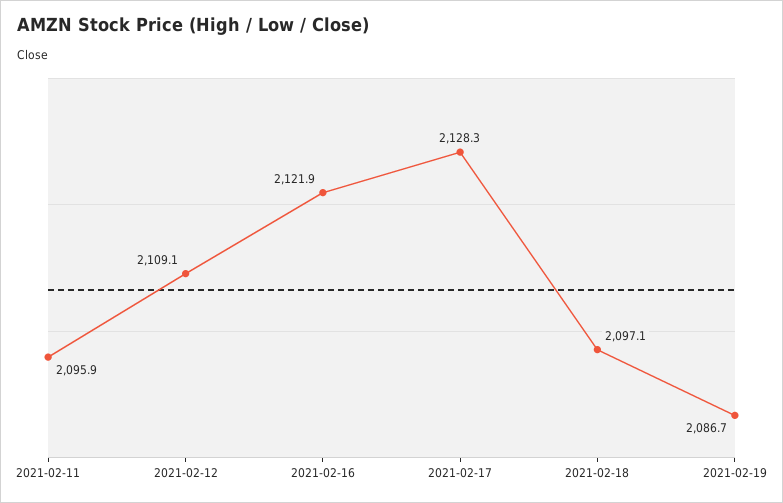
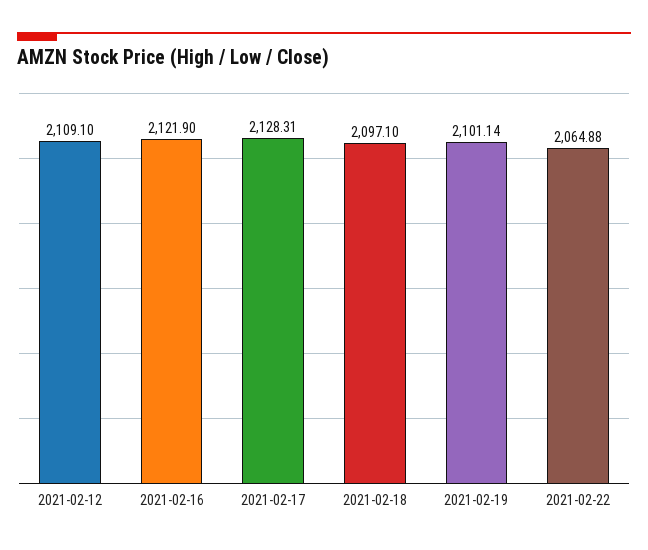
2021-02-11: 2095.9 -> none
2021-02-19: 2086.7 -> 2101.14
2021-02-22: none -> 2064.88

